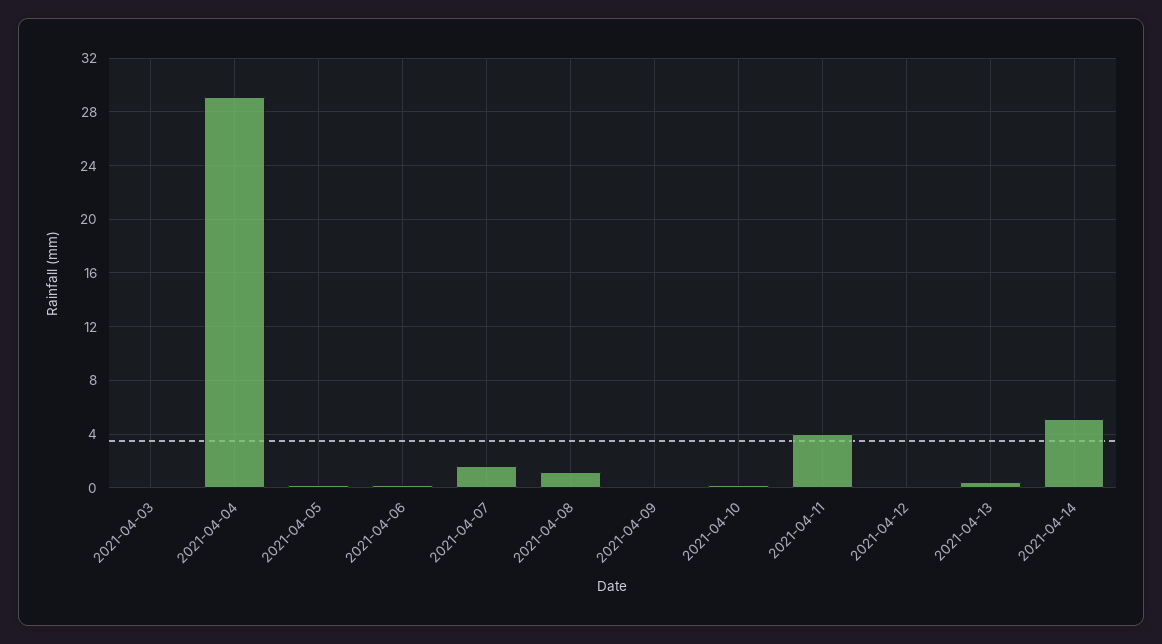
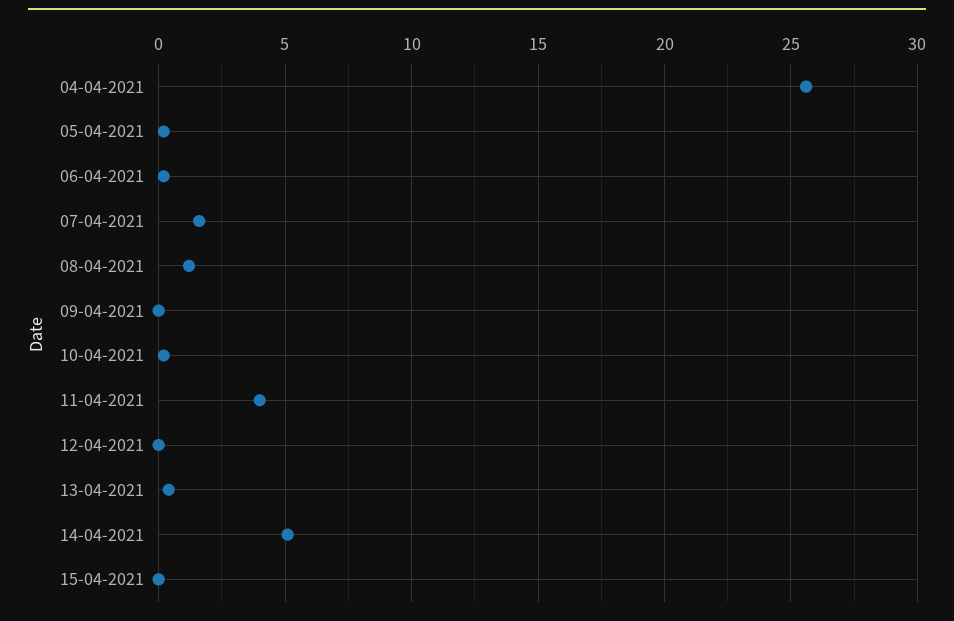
2021-04-03: 0 -> none
2021-04-04: 29 -> 25.5
15-04-2021: none -> 0

